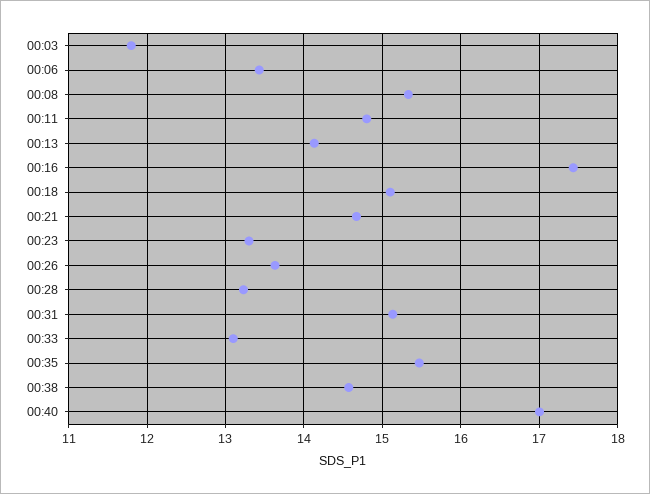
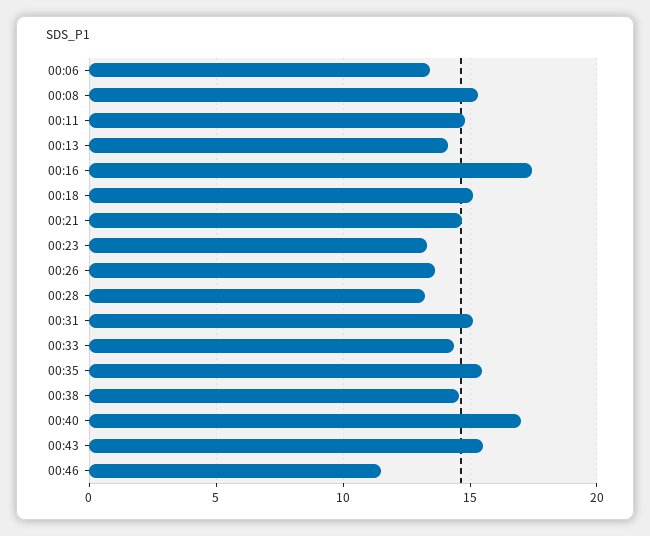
00:03: 11.8 -> none
00:33: 13.1 -> 14.5
00:43: none -> 15.5
00:46: none -> 11.5

